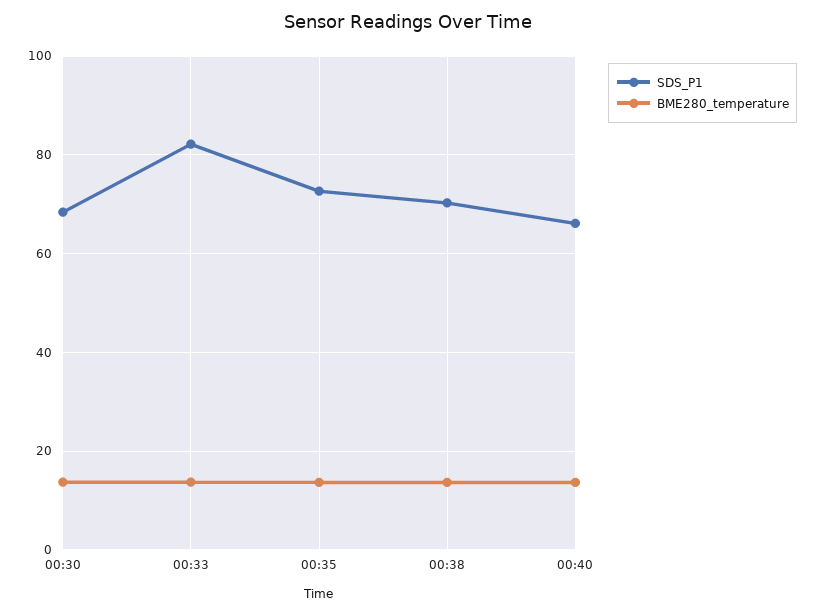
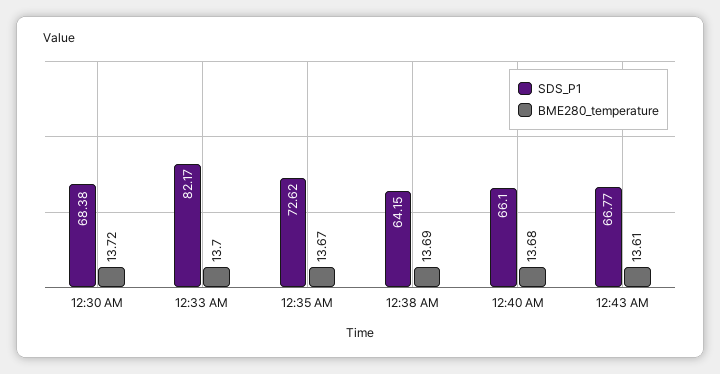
SDS_P1, 00:38: 70 -> 64.15
SDS_P1, 12:43 AM: none -> 66.77
BME280_temperature, 12:43 AM: none -> 13.61

